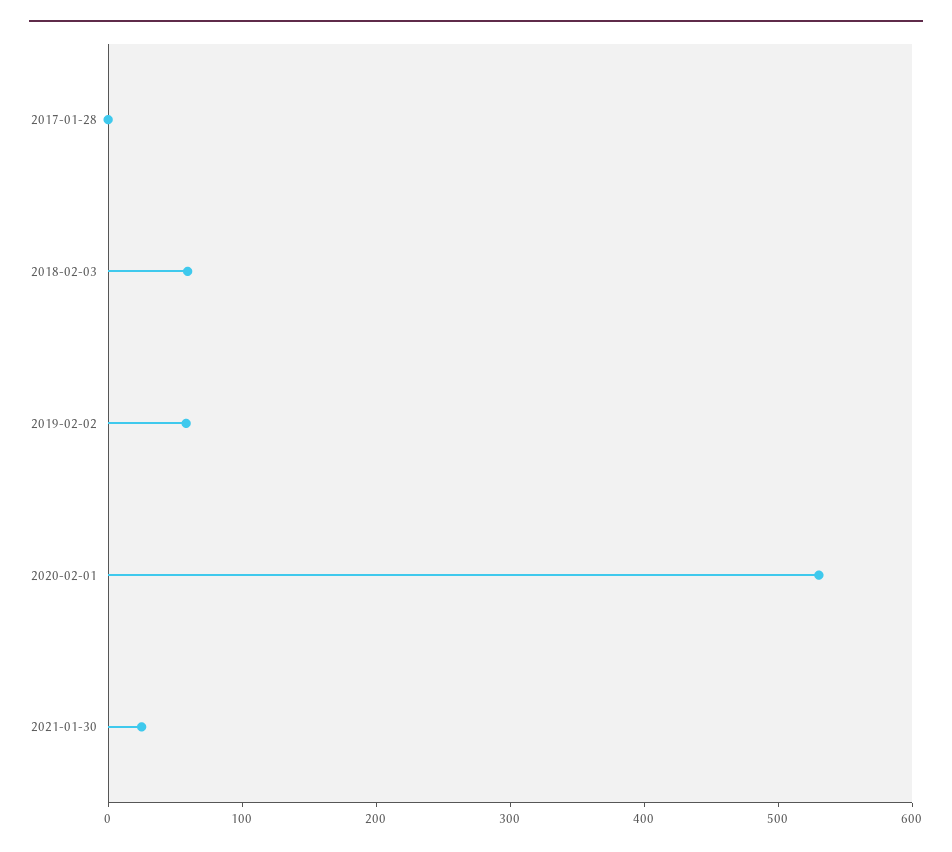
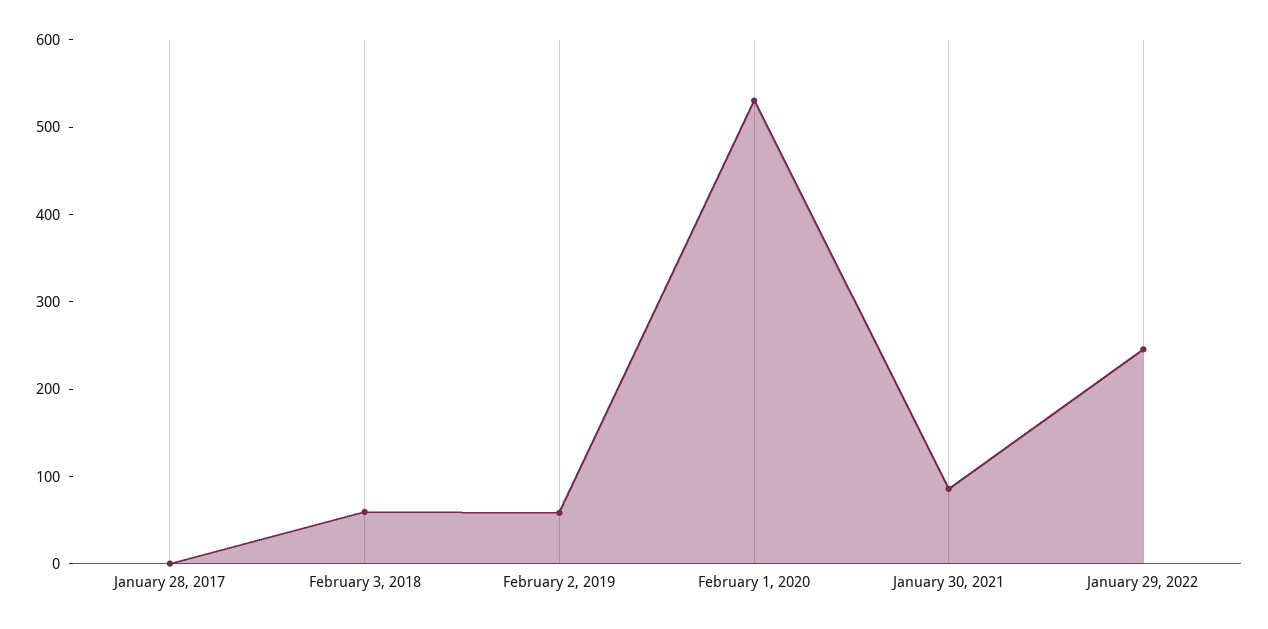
2021-01-30: 20 -> 80
January 29, 2022: none -> 240

